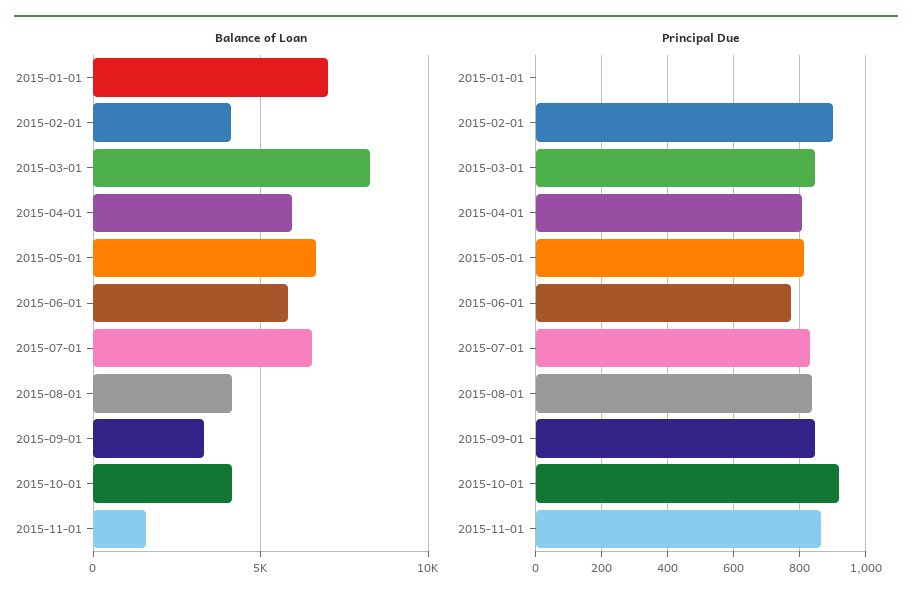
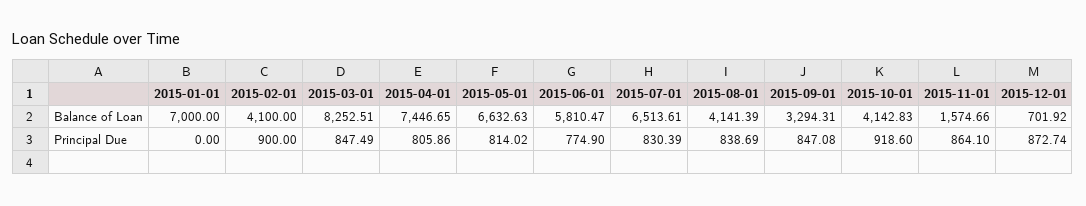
Balance of Loan, 2015-04-01: 6000 -> 7446.65
Balance of Loan, 2015-12-01: none -> 701.92
Principal Due, 2015-12-01: none -> 872.74

